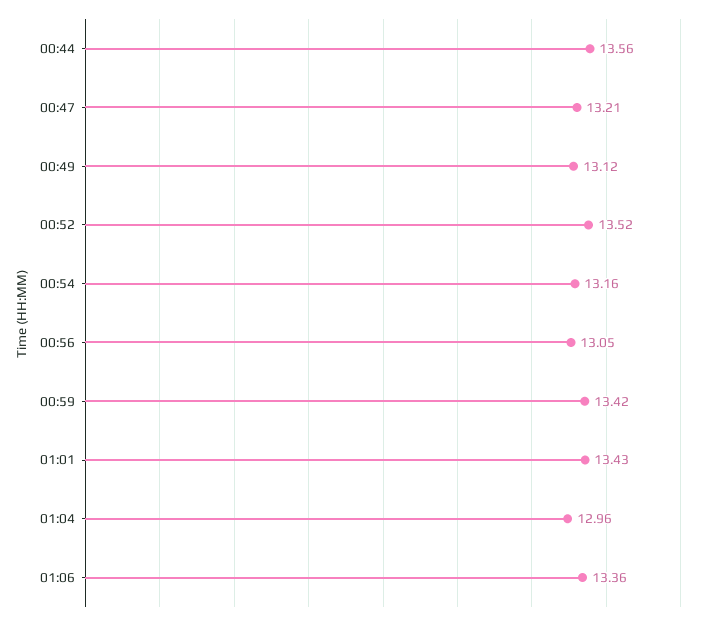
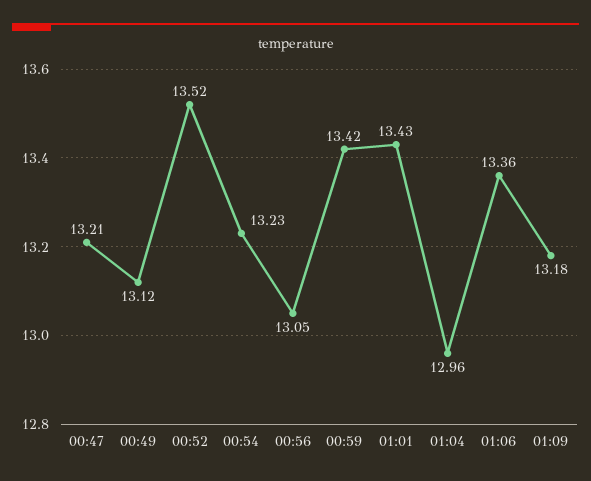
00:44: 13.56 -> none
00:54: 13.16 -> 13.23
01:09: none -> 13.18

